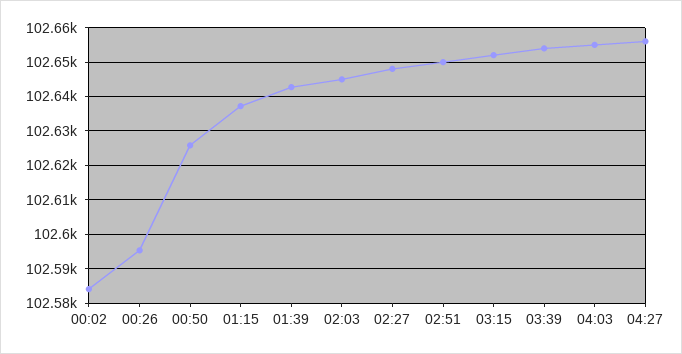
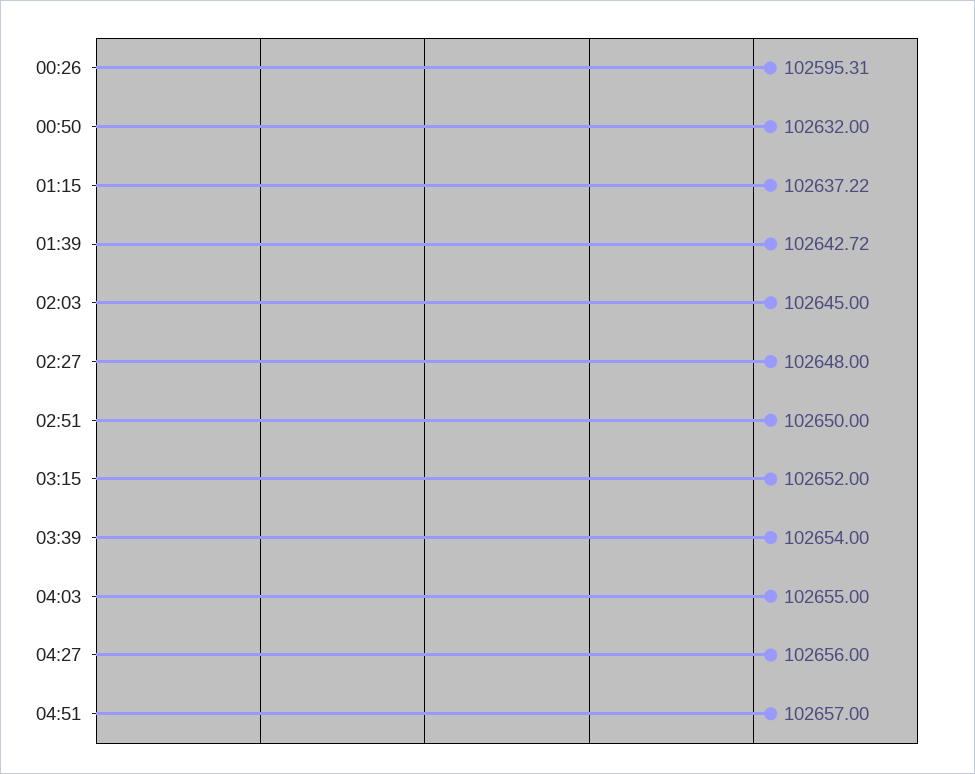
00:02: 102584 -> none
00:50: 102626 -> 102632
04:51: none -> 102657

